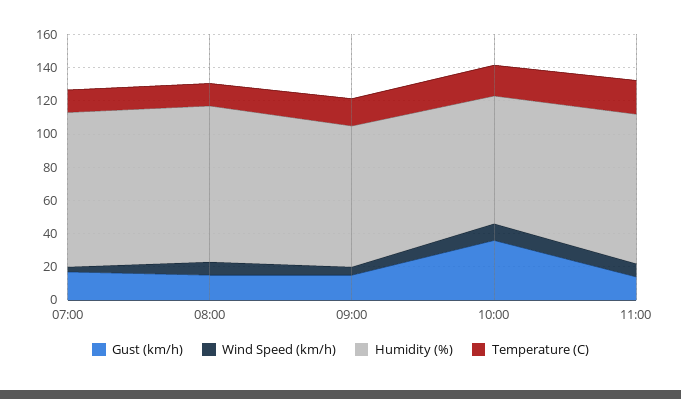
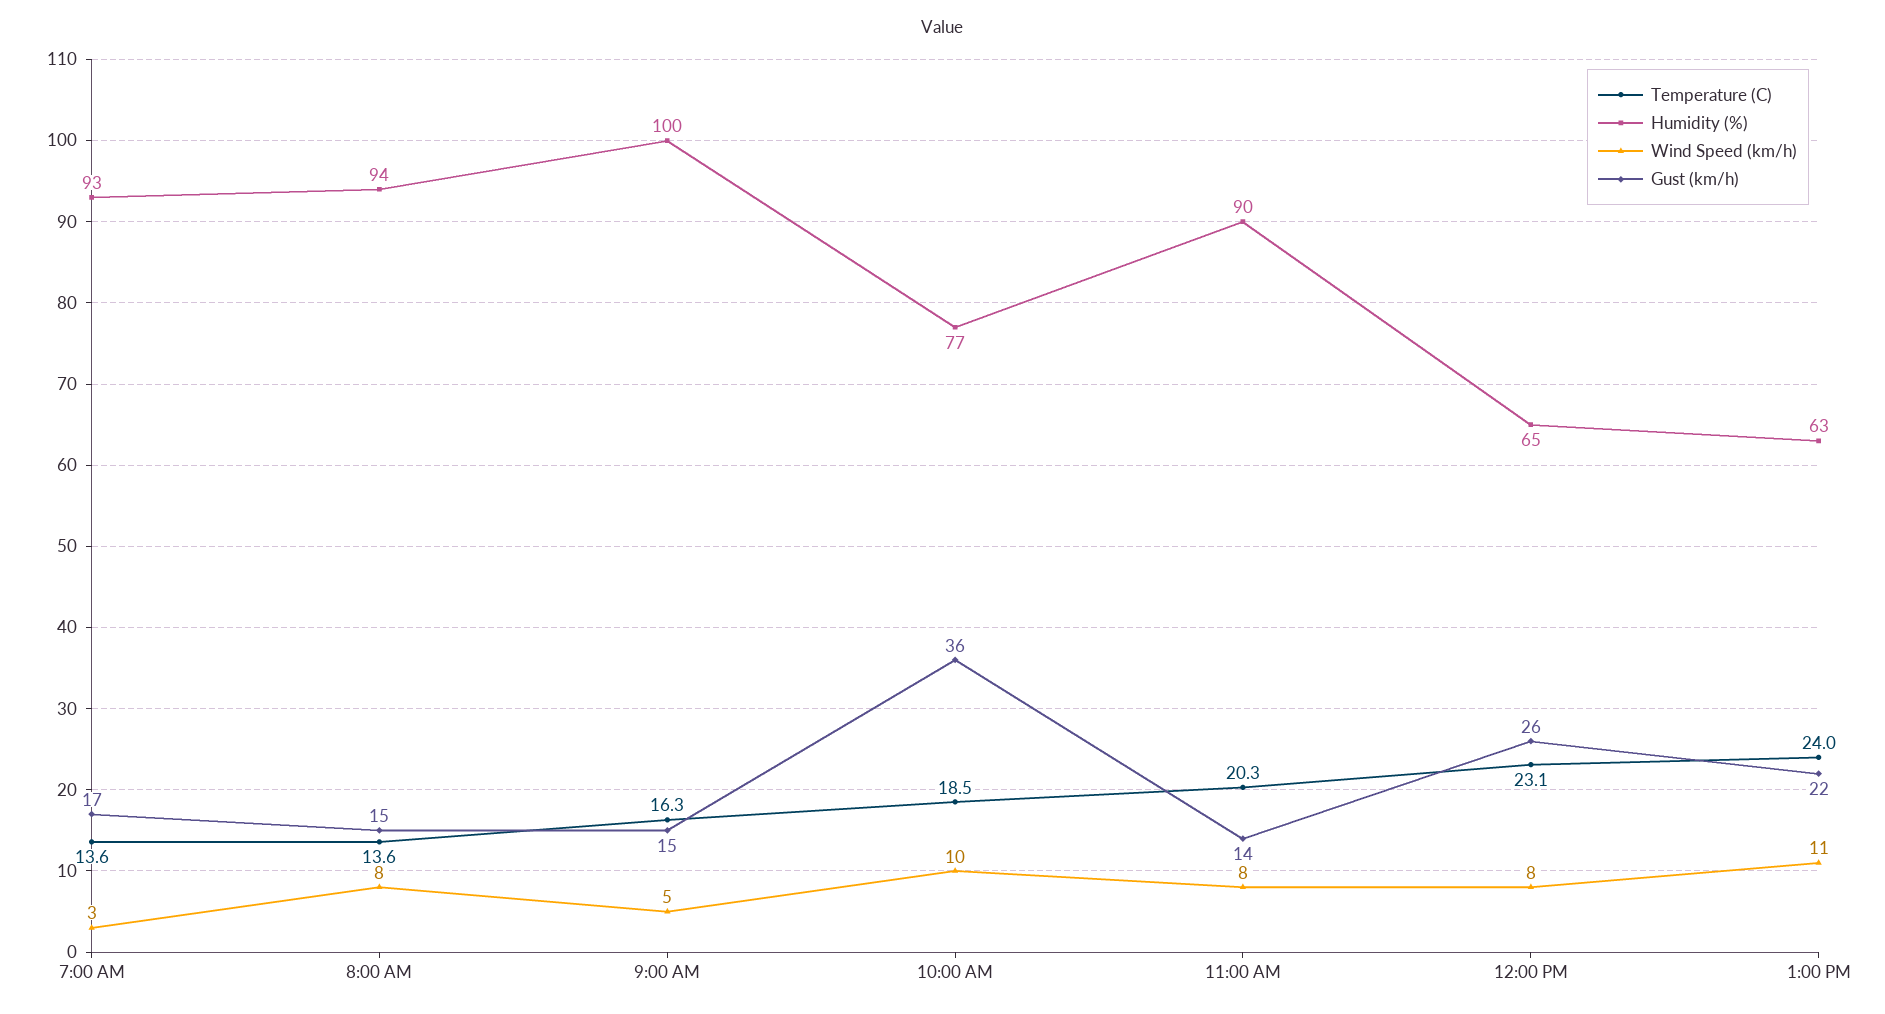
Humidity (%), 09:00: 85 -> 100
Temperature (C), 12:00 PM: none -> 23.1
Humidity (%), 12:00 PM: none -> 65
Wind Speed (km/h), 12:00 PM: none -> 8
Gust (km/h), 12:00 PM: none -> 26
Temperature (C), 1:00 PM: none -> 24
Humidity (%), 1:00 PM: none -> 63
Wind Speed (km/h), 1:00 PM: none -> 11
Gust (km/h), 1:00 PM: none -> 22

